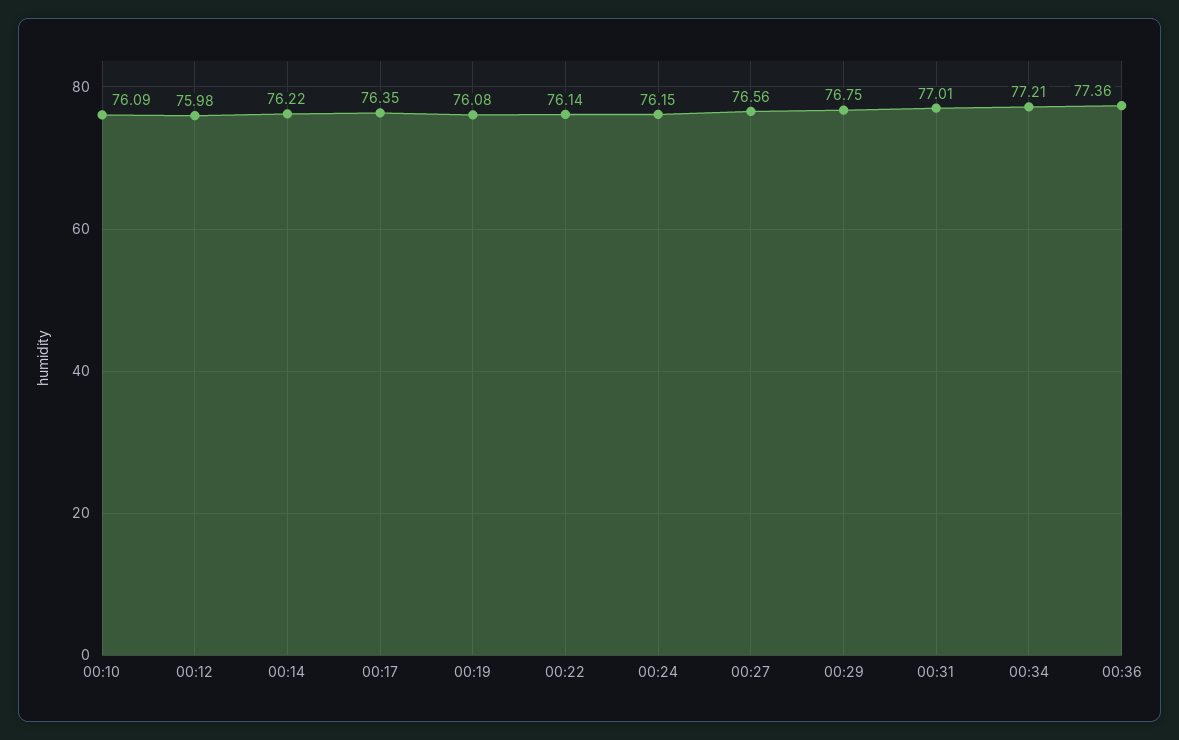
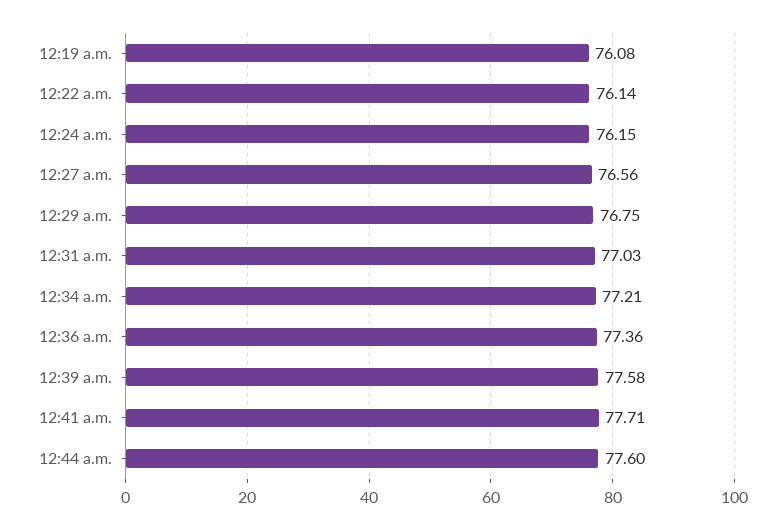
00:10: 76.09 -> none
00:12: 75.98 -> none
00:14: 76.22 -> none
00:17: 76.35 -> none
00:31: 77.01 -> 77.03
12:39 a.m.: none -> 77.58
12:41 a.m.: none -> 77.71
12:44 a.m.: none -> 77.6

